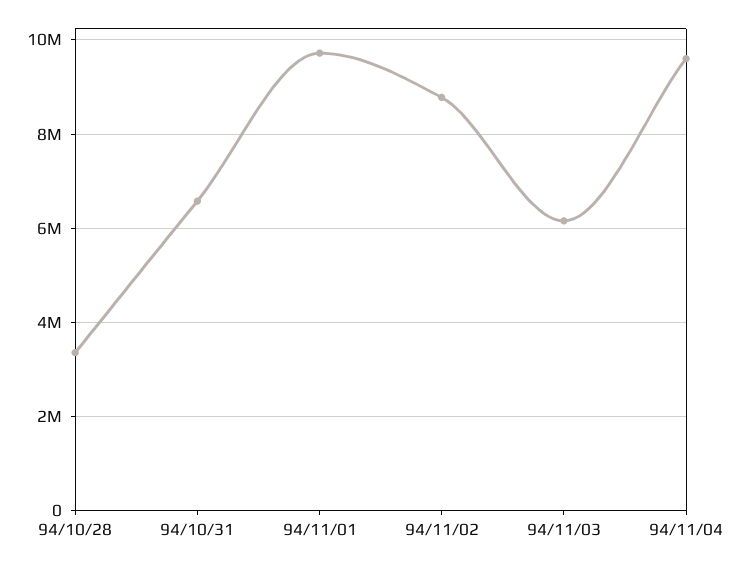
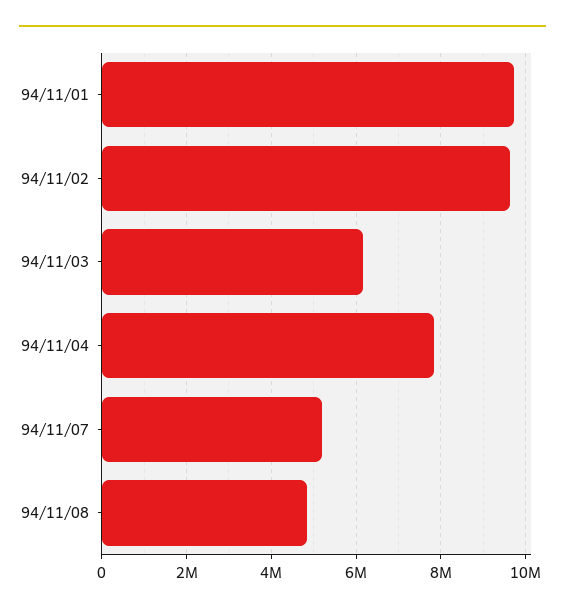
94/10/28: 3400000 -> none
94/10/31: 6600000 -> none
94/11/02: 8800000 -> 9600000
94/11/04: 9600000 -> 7800000
94/11/07: none -> 5200000
94/11/08: none -> 4800000

